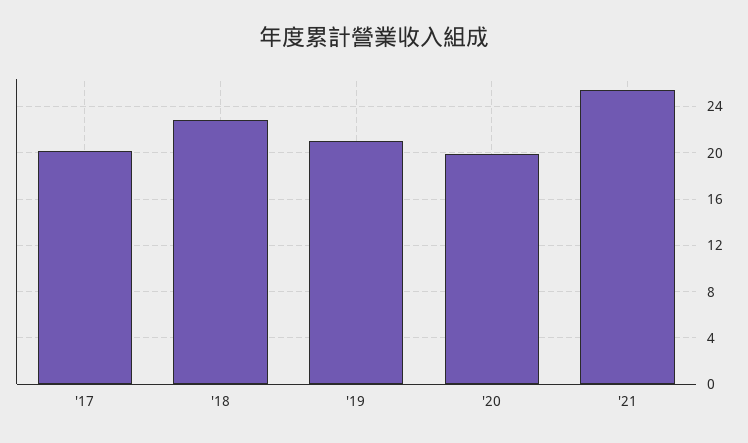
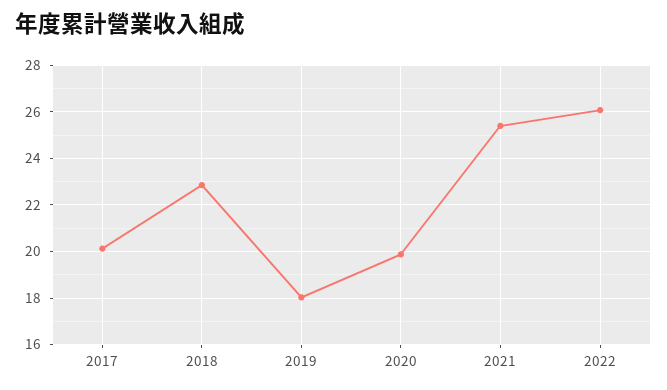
'19: 21 -> 18
2022: none -> 26

